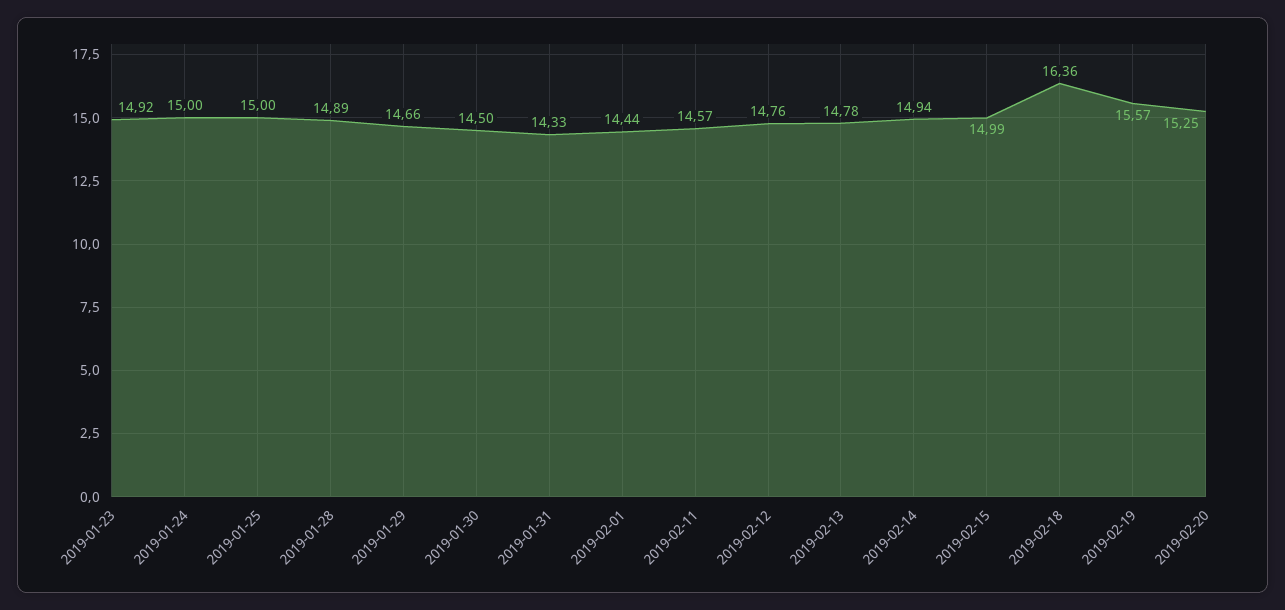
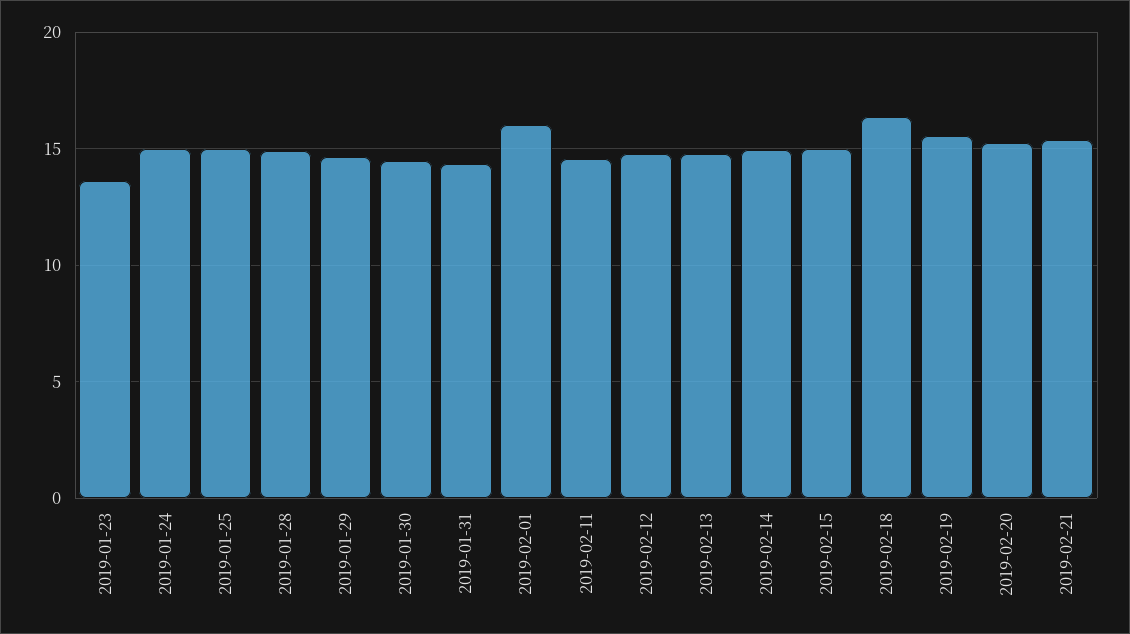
2019-01-23: 14.92 -> 13.5
2019-02-01: 14.44 -> 16
2019-02-21: none -> 15.5

